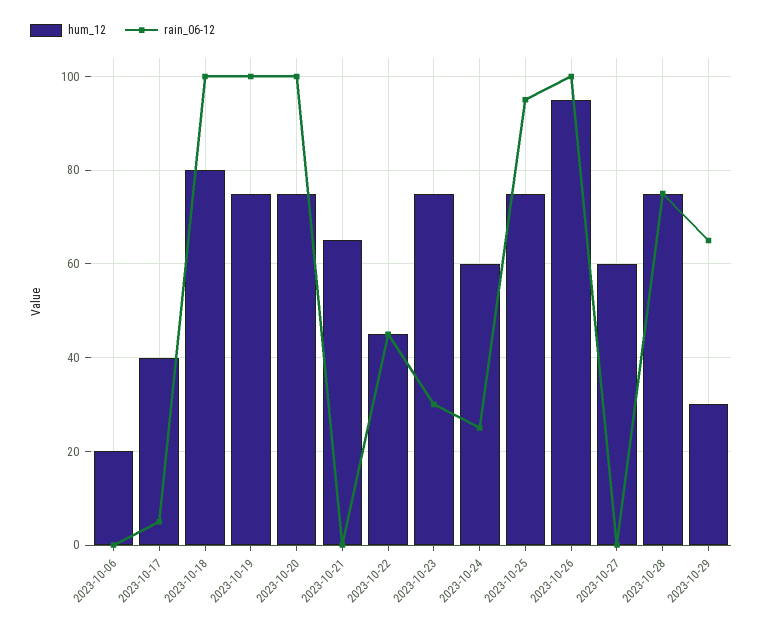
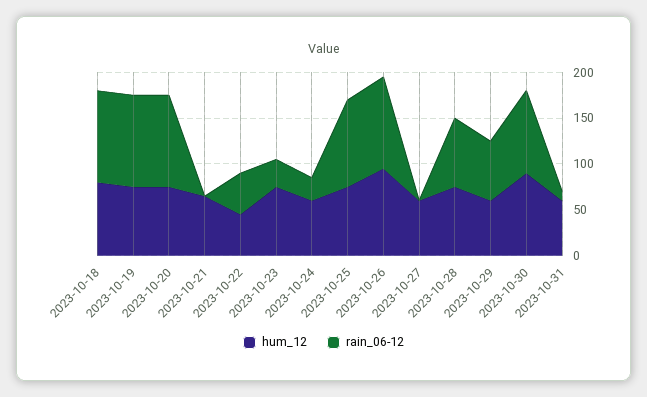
hum_12, 2023-10-06: 20 -> none
rain_06-12, 2023-10-06: 0 -> none
hum_12, 2023-10-17: 40 -> none
rain_06-12, 2023-10-17: 5 -> none
hum_12, 2023-10-29: 30 -> 60
hum_12, 2023-10-30: none -> 90
rain_06-12, 2023-10-30: none -> 90
hum_12, 2023-10-31: none -> 60
rain_06-12, 2023-10-31: none -> 10

